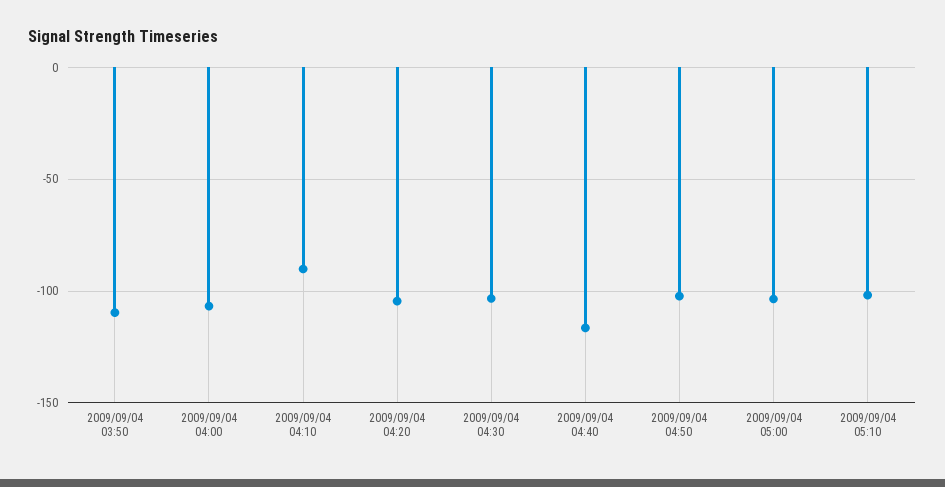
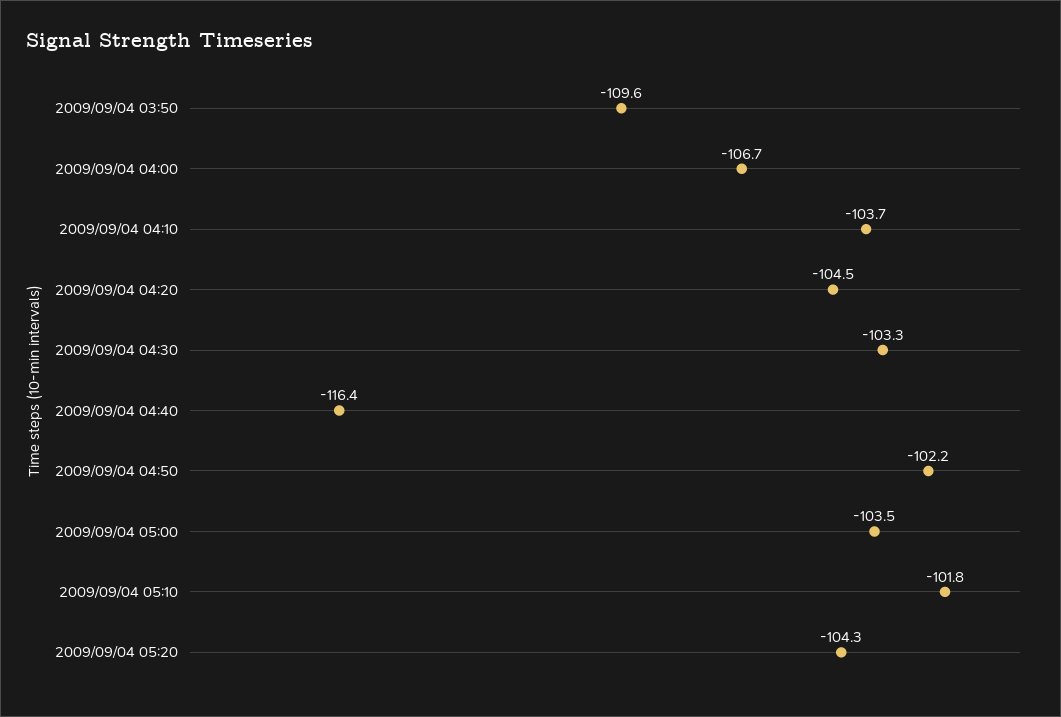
2009/09/04 04:10: -90 -> -103.7
2009/09/04 05:20: none -> -104.3

